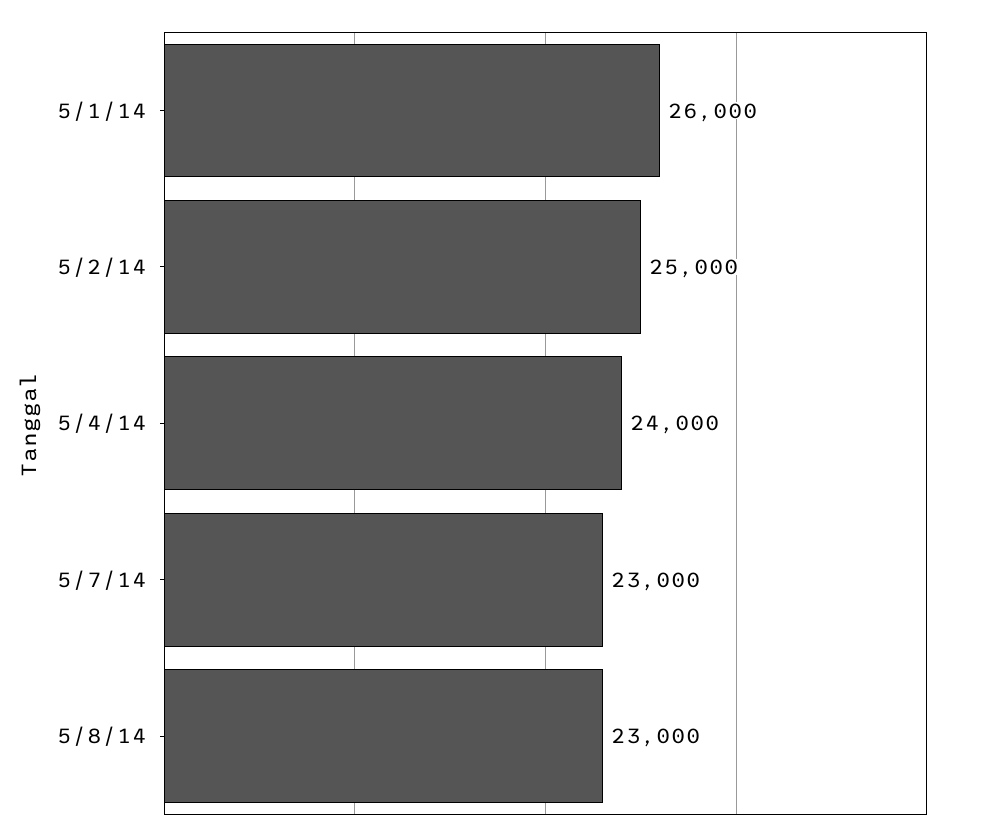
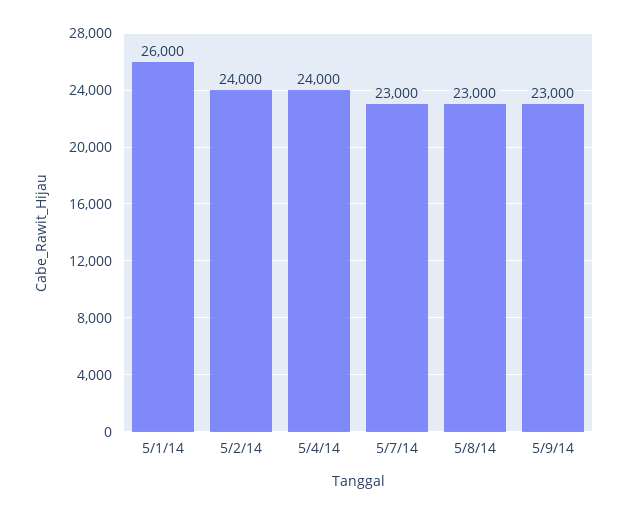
5/2/14: 25000 -> 24000
5/9/14: none -> 23000

